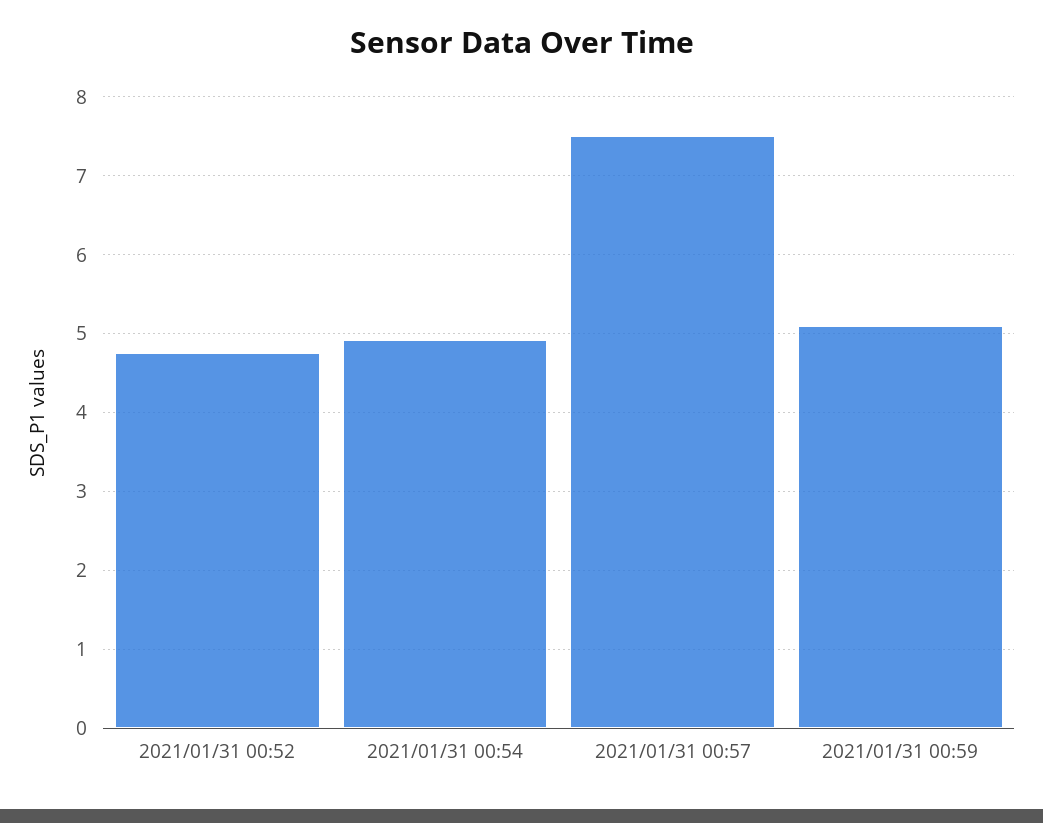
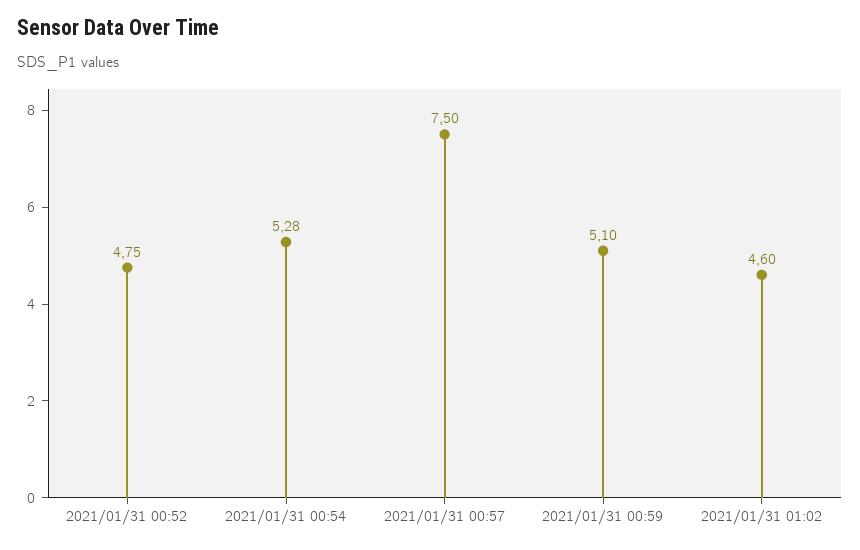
2021/01/31 00:54: 4.9 -> 5.28
2021/01/31 01:02: none -> 4.6

